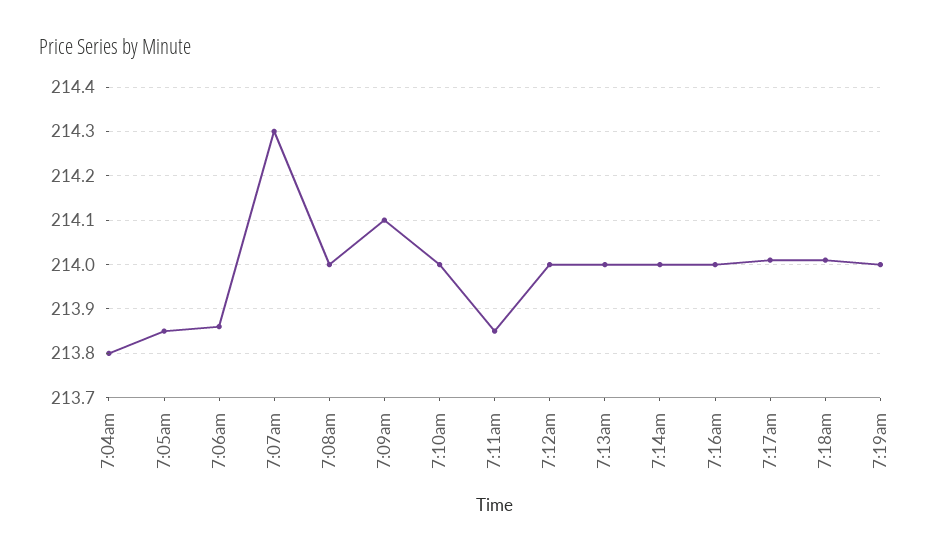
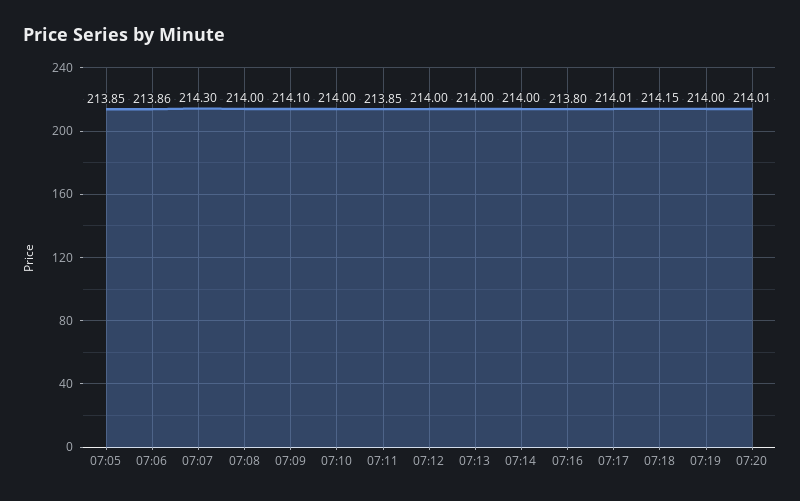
7:04am: 213.8 -> none
7:16am: 214 -> 213.8
7:18am: 214 -> 214.15
07:20: none -> 214.01

